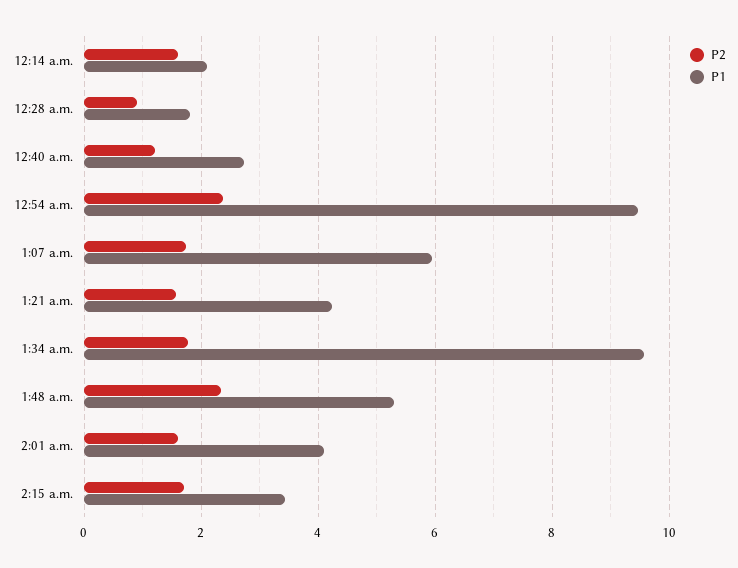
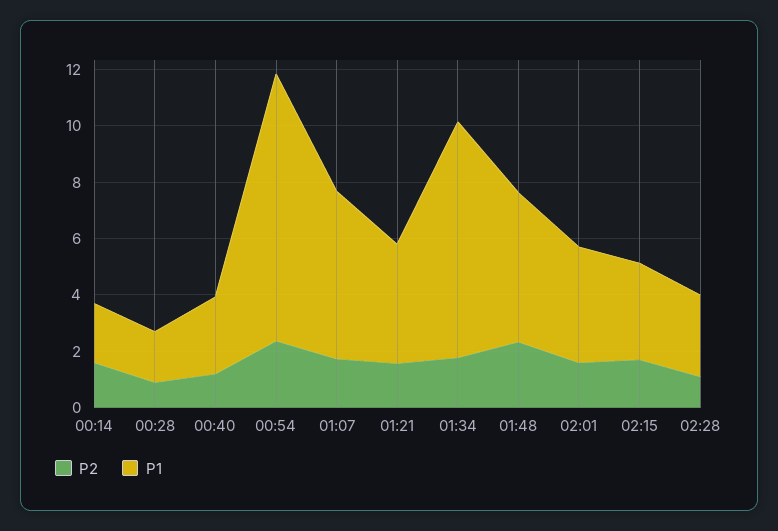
P1, 1:34 a.m.: 9.6 -> 8.5
P2, 02:28: none -> 1
P1, 02:28: none -> 3

